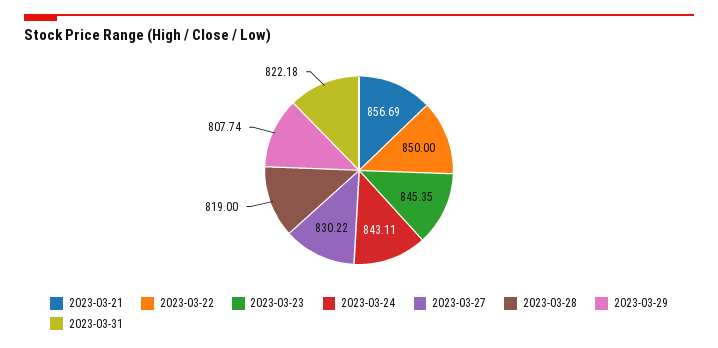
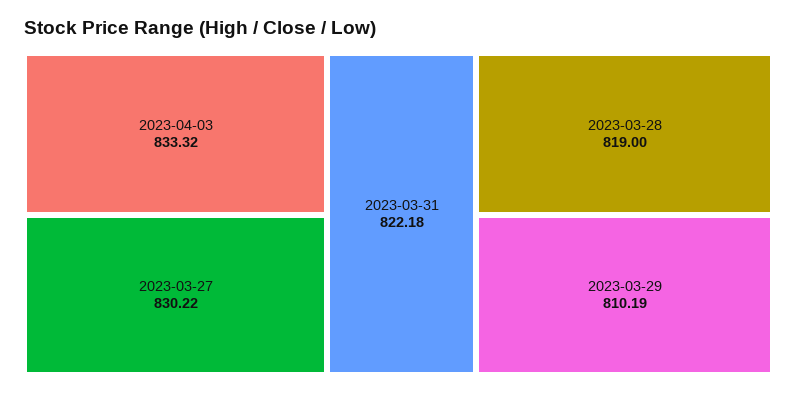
2023-03-21: 856.69 -> none
2023-03-22: 850 -> none
2023-03-23: 845.35 -> none
2023-03-24: 843.11 -> none
2023-03-29: 807.74 -> 810.19
2023-04-03: none -> 833.32

